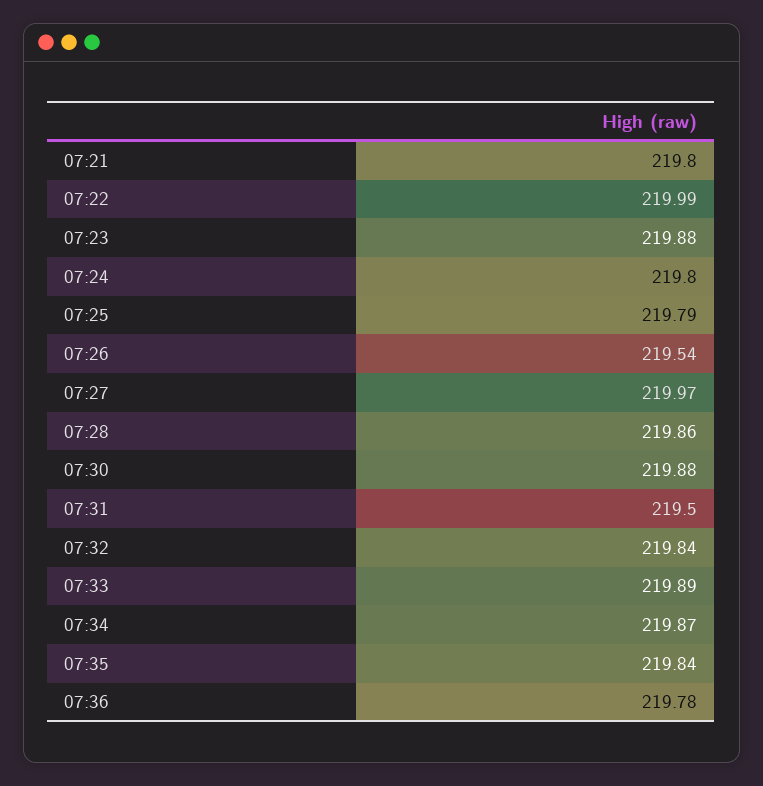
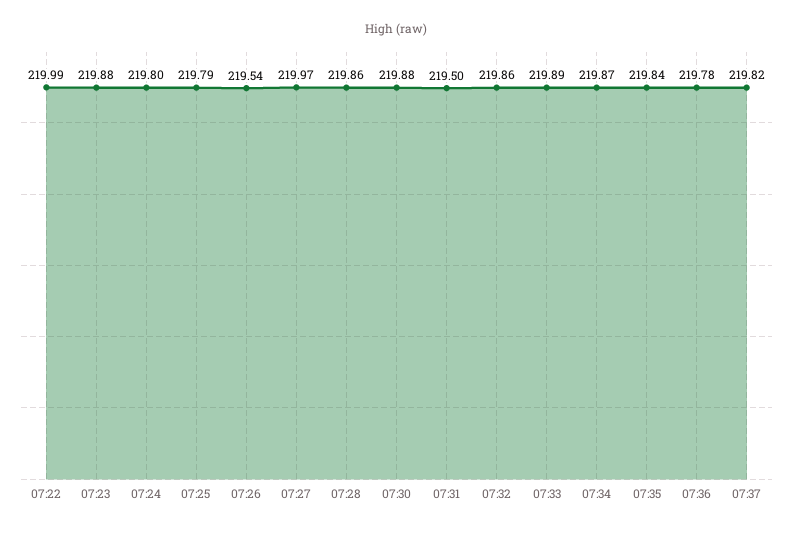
07:21: 219.8 -> none
07:32: 219.84 -> 219.86
07:37: none -> 219.82

